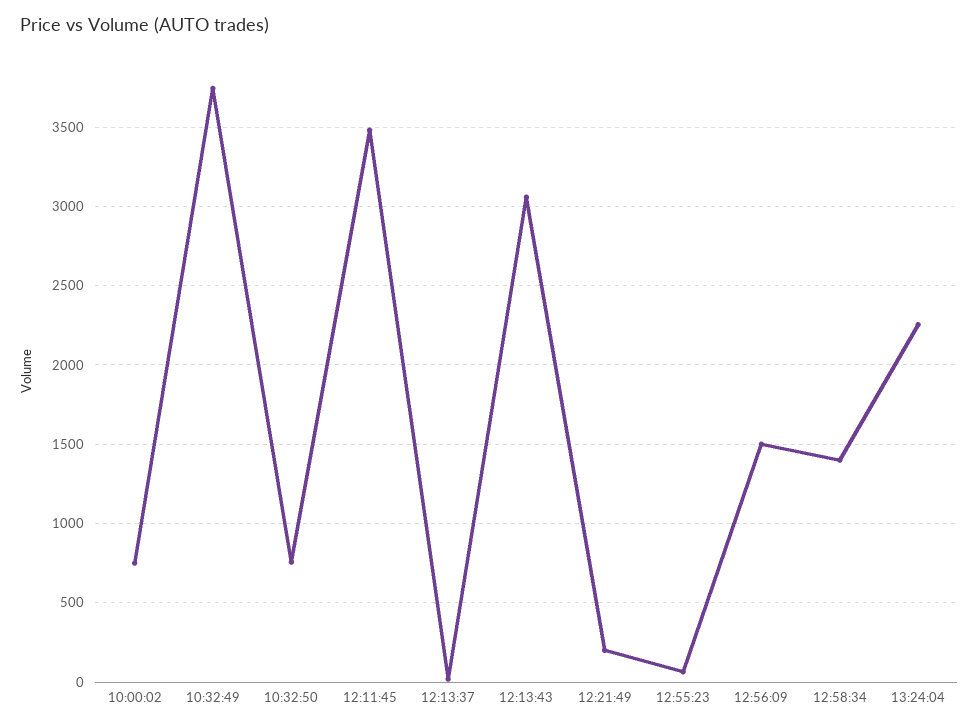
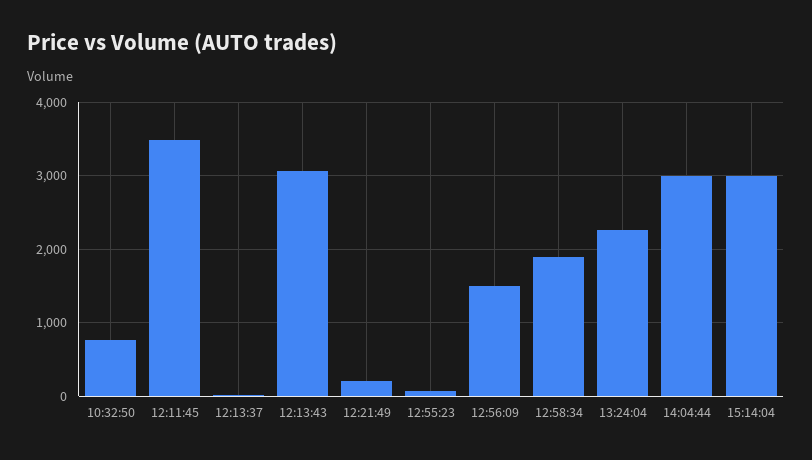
10:00:02: 750 -> none
10:32:49: 3750 -> none
12:58:34: 1400 -> 1900
14:04:44: none -> 3000
15:14:04: none -> 3000

